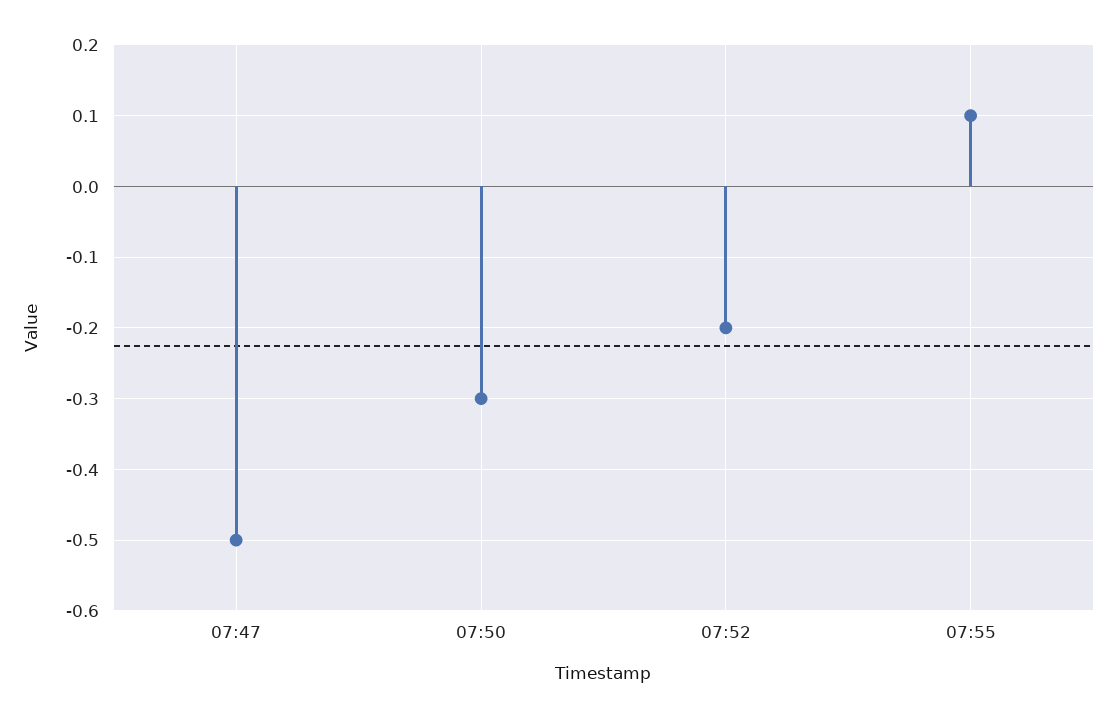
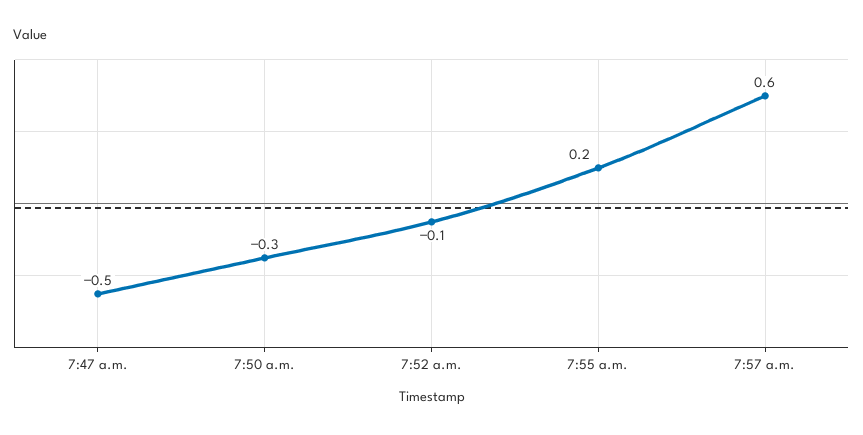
07:52: -0.2 -> -0.1
07:55: 0.1 -> 0.2
7:57 a.m.: none -> 0.6

